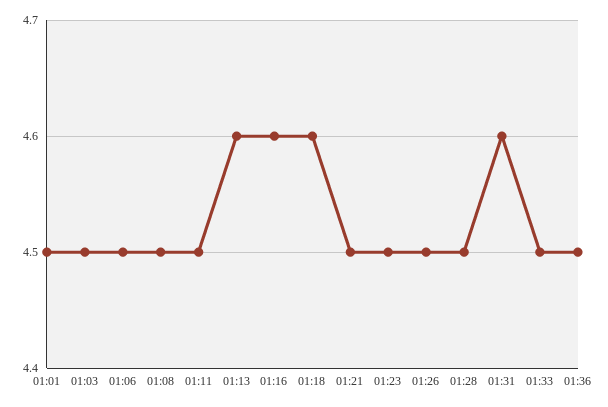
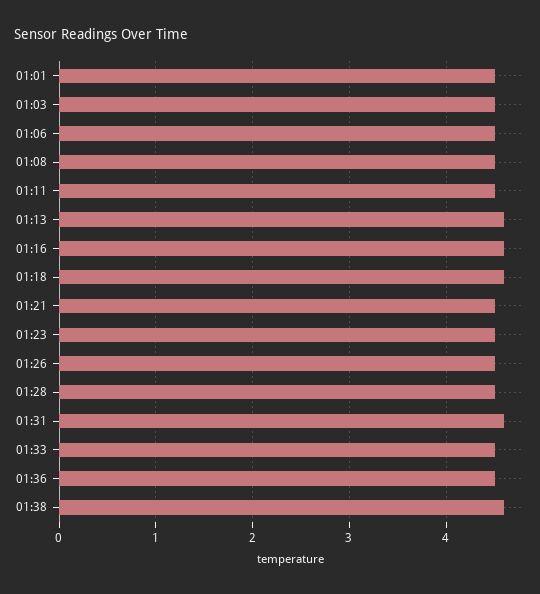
01:38: none -> 4.6

